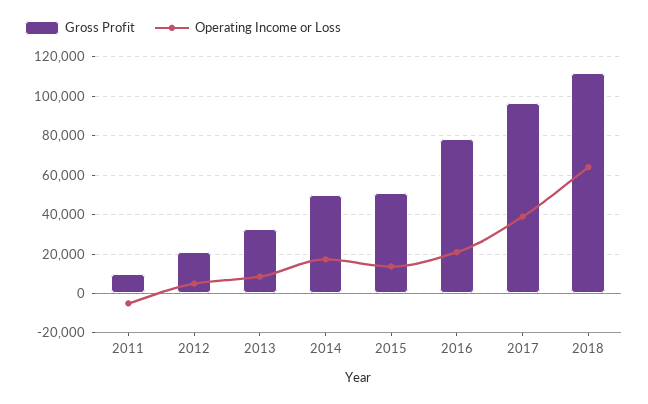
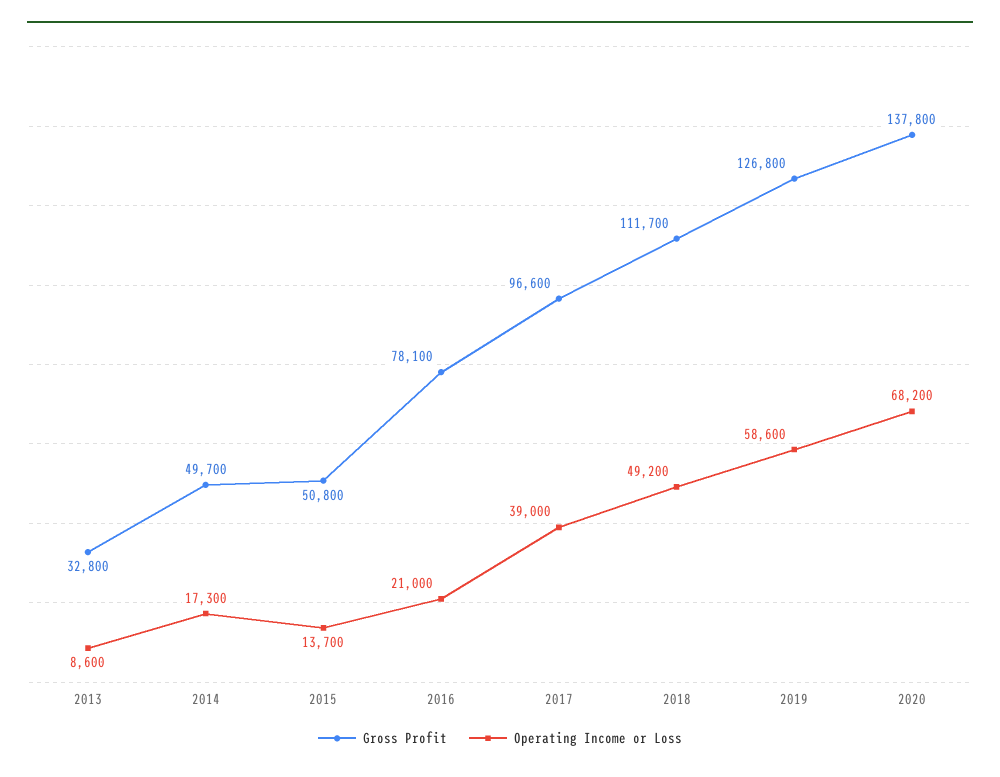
Gross Profit, 2011: 10000 -> none
Operating Income or Loss, 2011: -5000 -> none
Gross Profit, 2012: 20000 -> none
Operating Income or Loss, 2012: 5000 -> none
Operating Income or Loss, 2018: 65000 -> 49200
Gross Profit, 2019: none -> 126800
Operating Income or Loss, 2019: none -> 58600
Gross Profit, 2020: none -> 137800
Operating Income or Loss, 2020: none -> 68200

